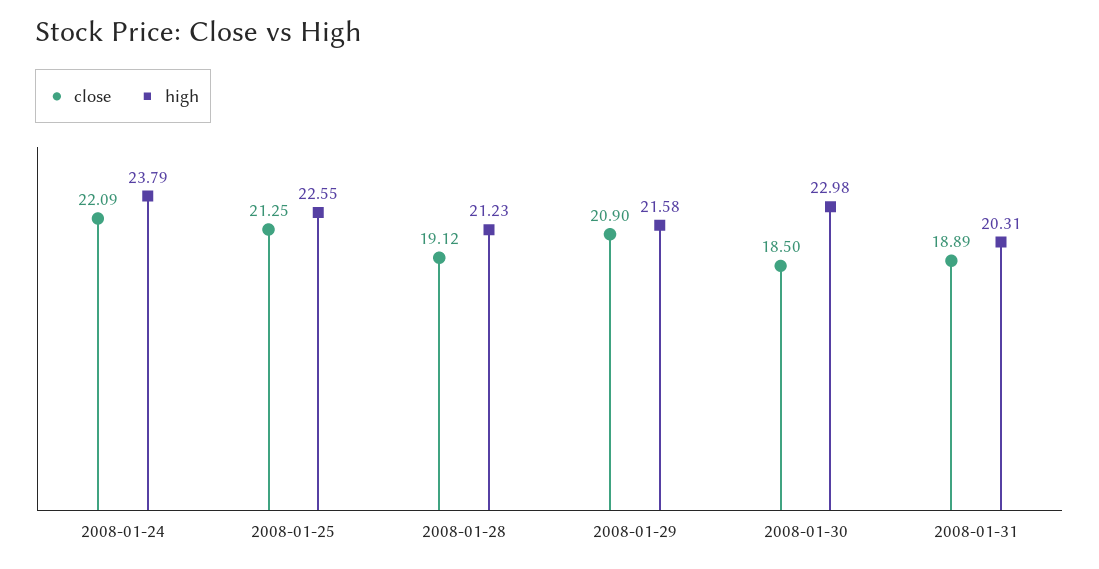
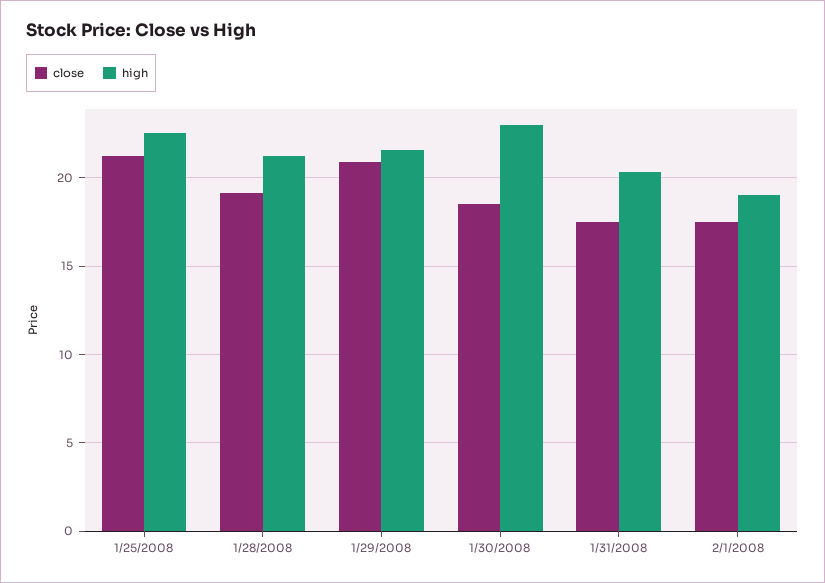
close, 2008-01-24: 22.09 -> none
high, 2008-01-24: 23.79 -> none
close, 2008-01-31: 18.89 -> 17.5
close, 2/1/2008: none -> 17.5
high, 2/1/2008: none -> 19

